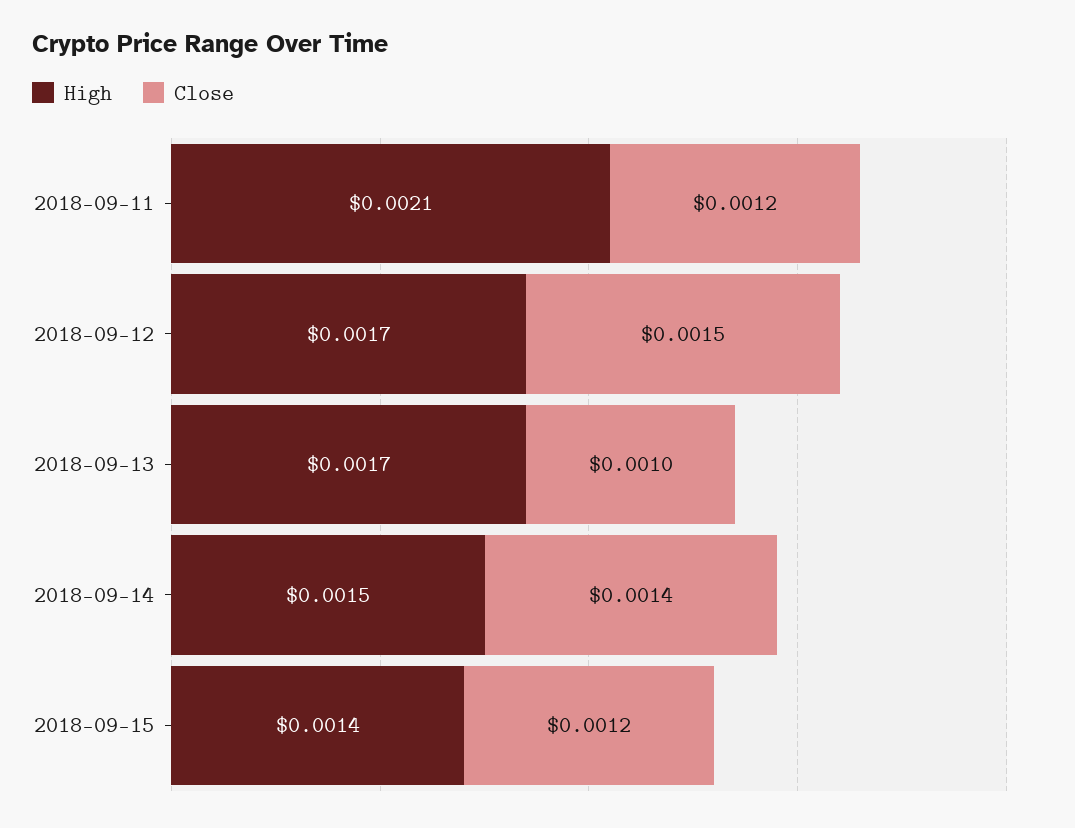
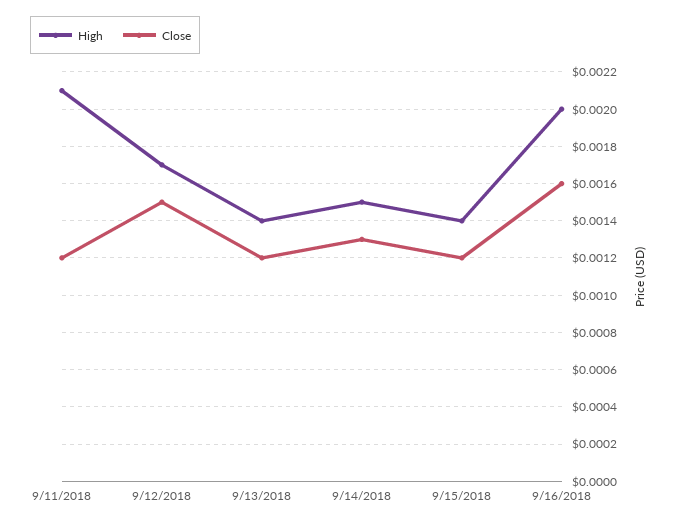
High, 2018-09-13: 0.0017 -> 0.0014
Close, 2018-09-13: 0.001 -> 0.0012
Close, 2018-09-14: 0.0014 -> 0.0013
High, 9/16/2018: none -> 0.002
Close, 9/16/2018: none -> 0.0016

